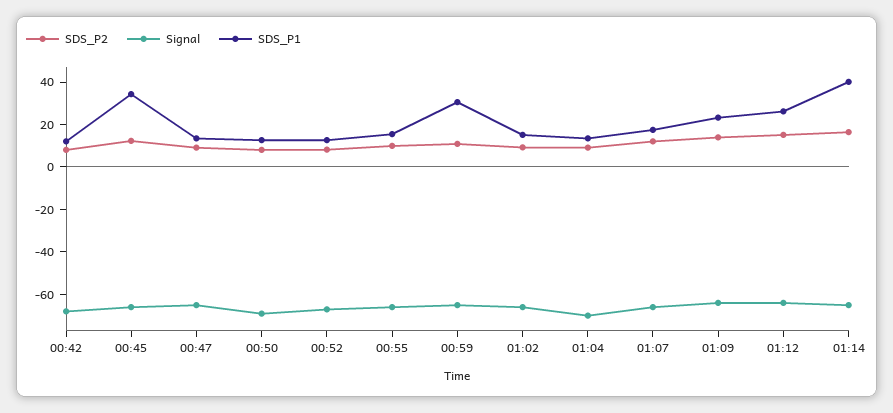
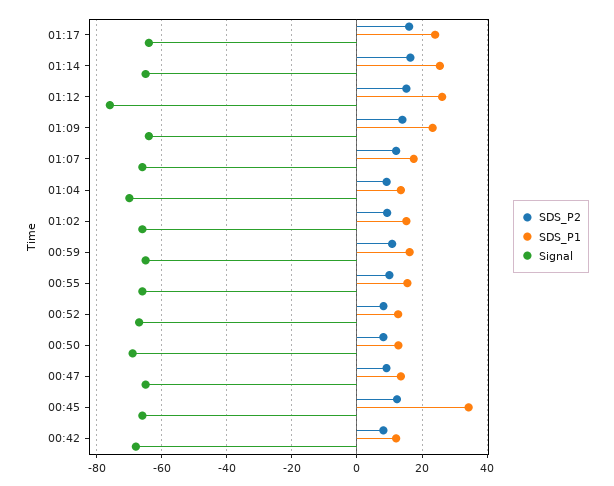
SDS_P1, 00:59: 30 -> 16
Signal, 01:12: -65 -> -76
SDS_P1, 01:14: 40 -> 26
SDS_P2, 01:17: none -> 16
SDS_P1, 01:17: none -> 24
Signal, 01:17: none -> -64

